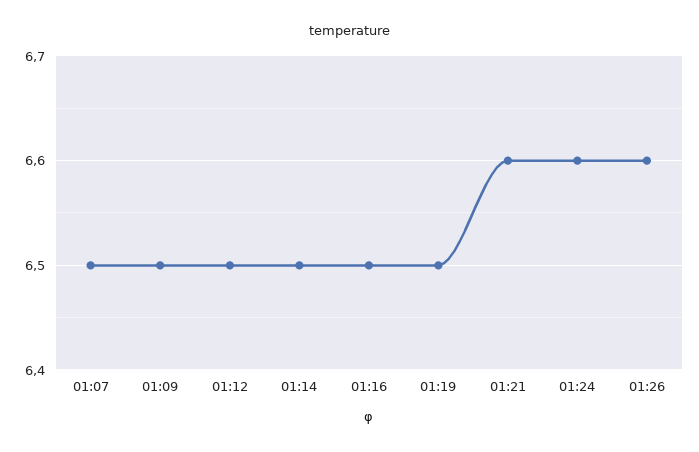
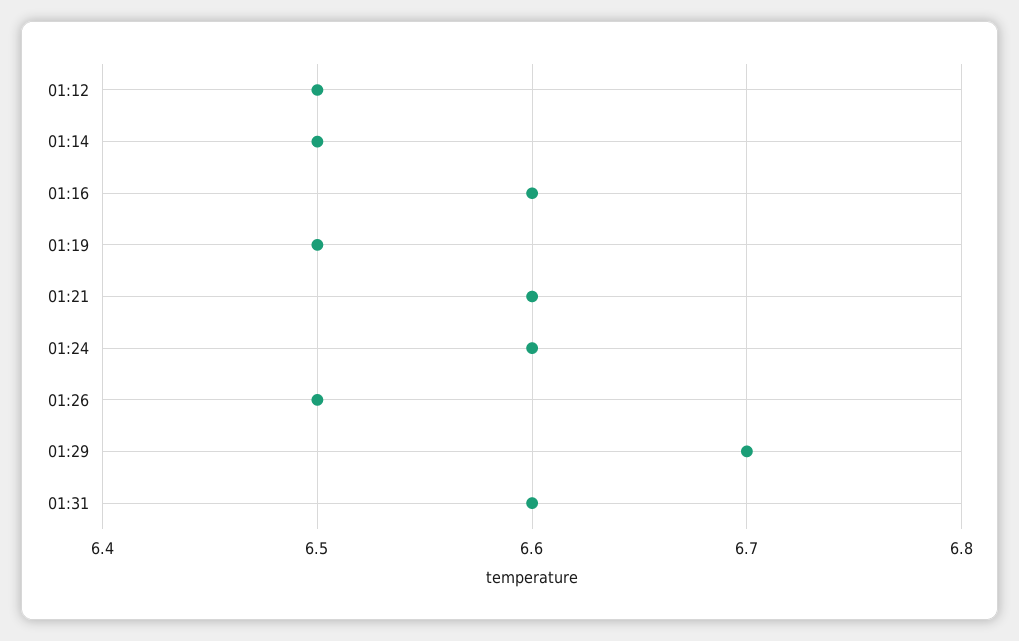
01:07: 6.5 -> none
01:09: 6.5 -> none
01:16: 6.5 -> 6.6
01:26: 6.6 -> 6.5
01:29: none -> 6.7
01:31: none -> 6.6

